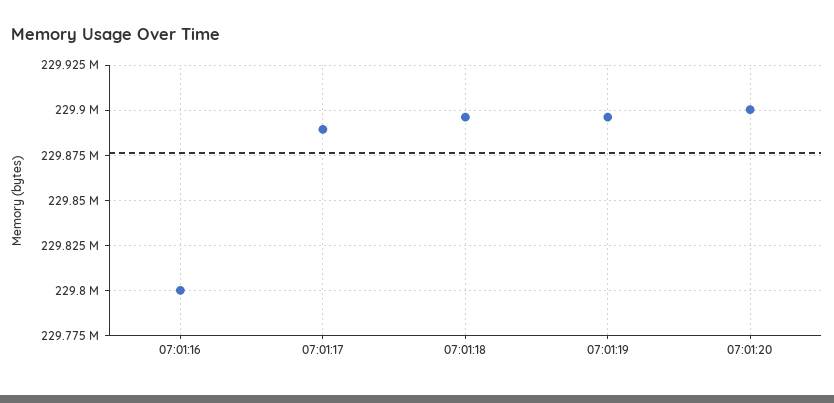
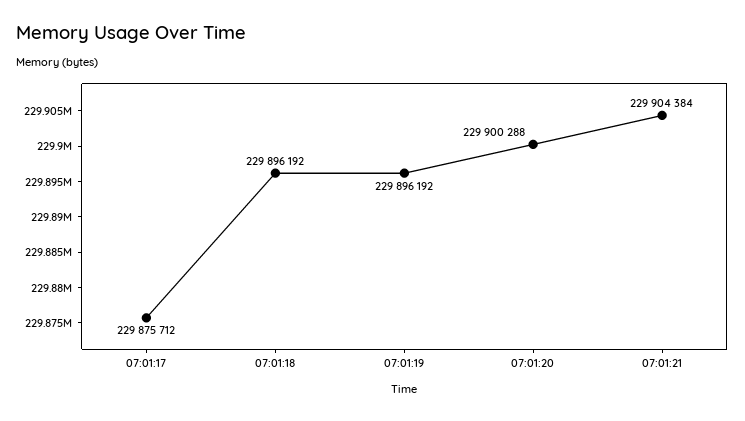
07:01:16: 229800000 -> none
07:01:17: 229890000 -> 229875712
07:01:21: none -> 229904384

